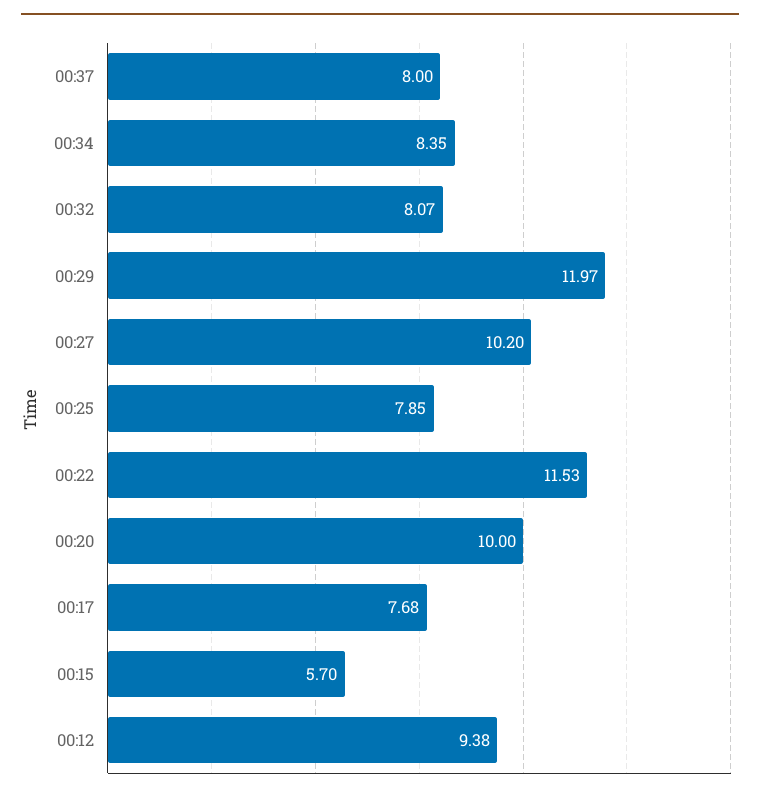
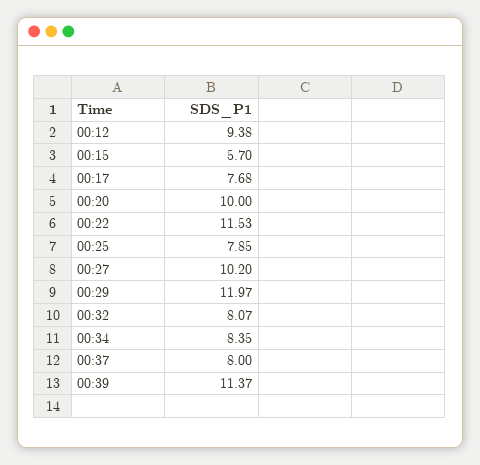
00:39: none -> 11.37

